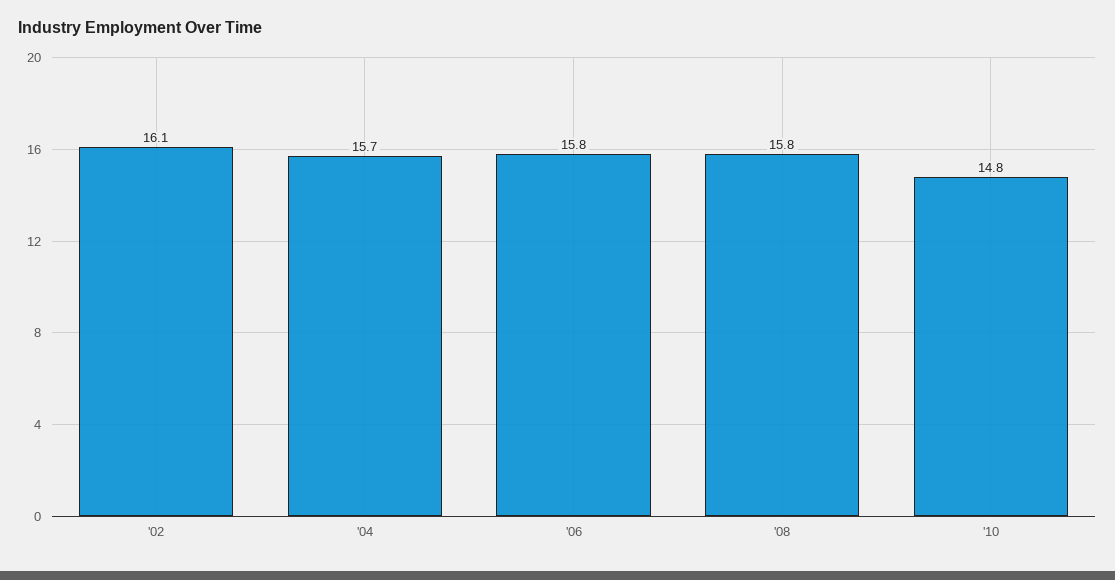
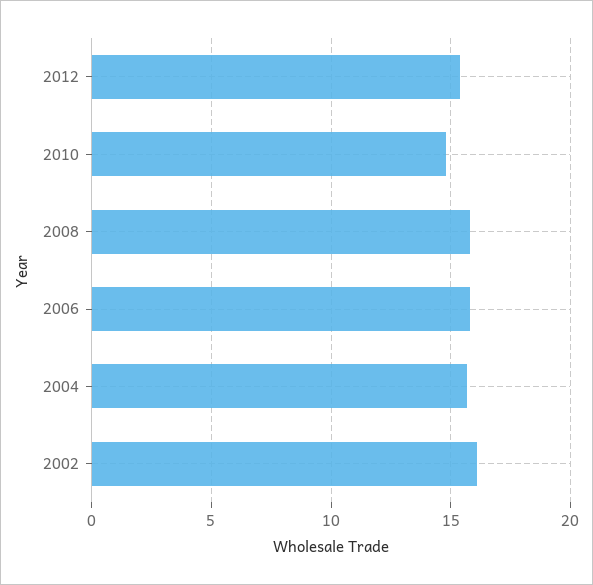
2012: none -> 15.5

